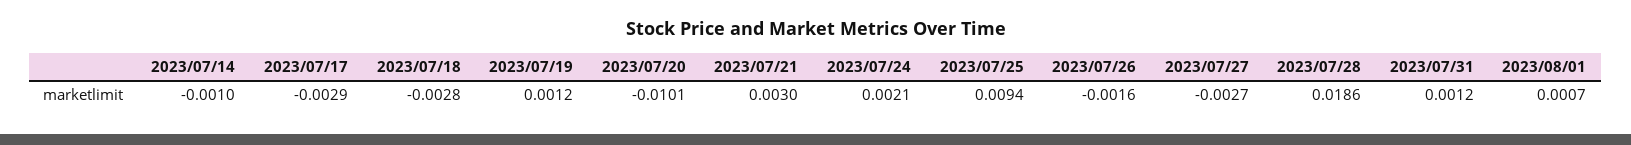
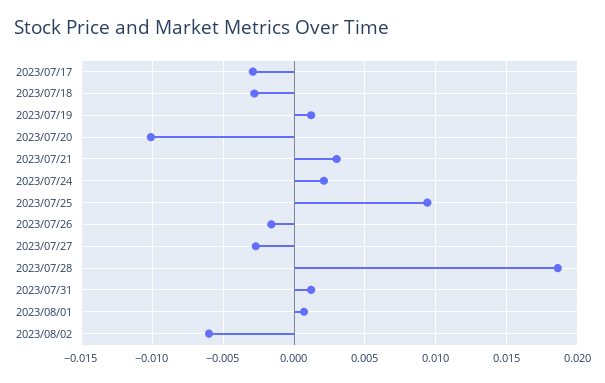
2023/07/14: -0.001 -> none
2023/08/02: none -> -0.006

